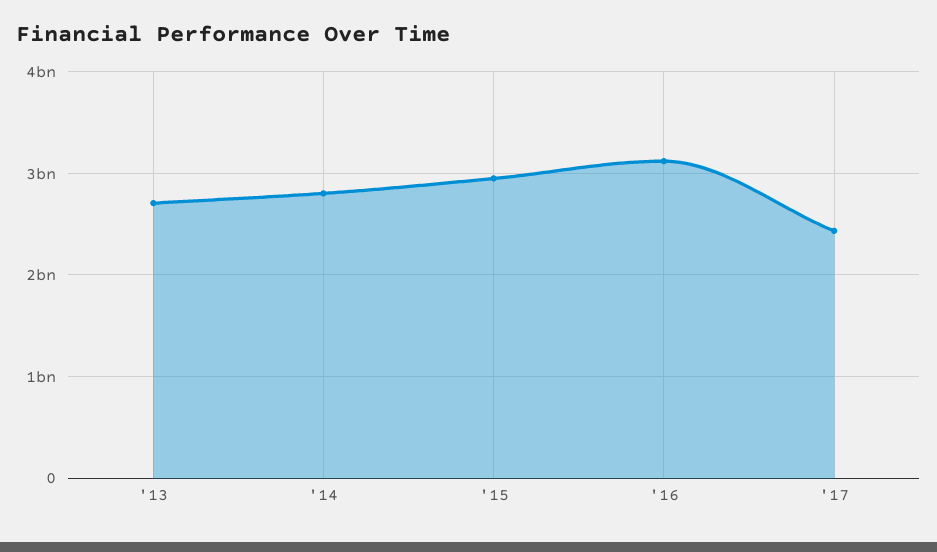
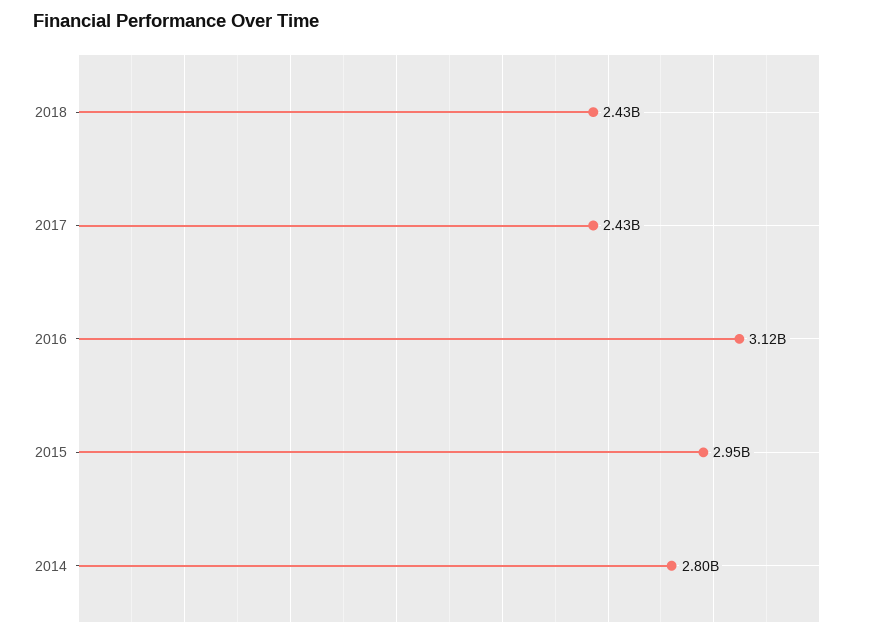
'13: 2700000000 -> none
2018: none -> 2430000000

